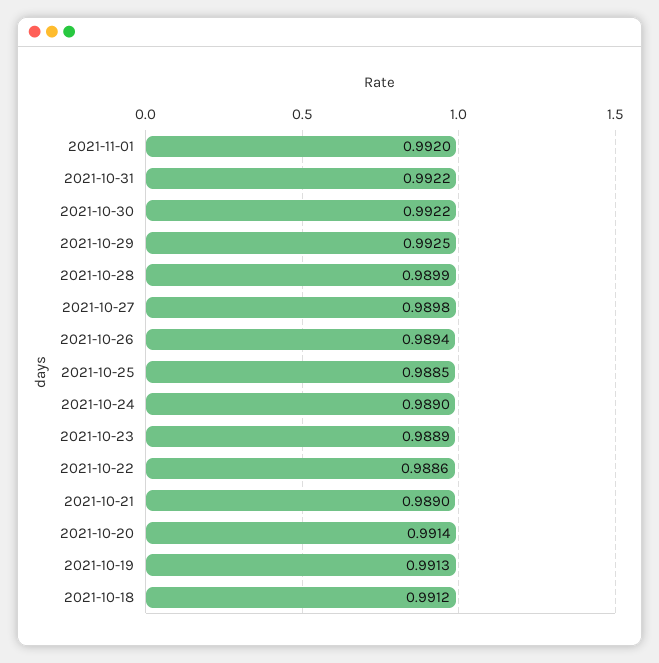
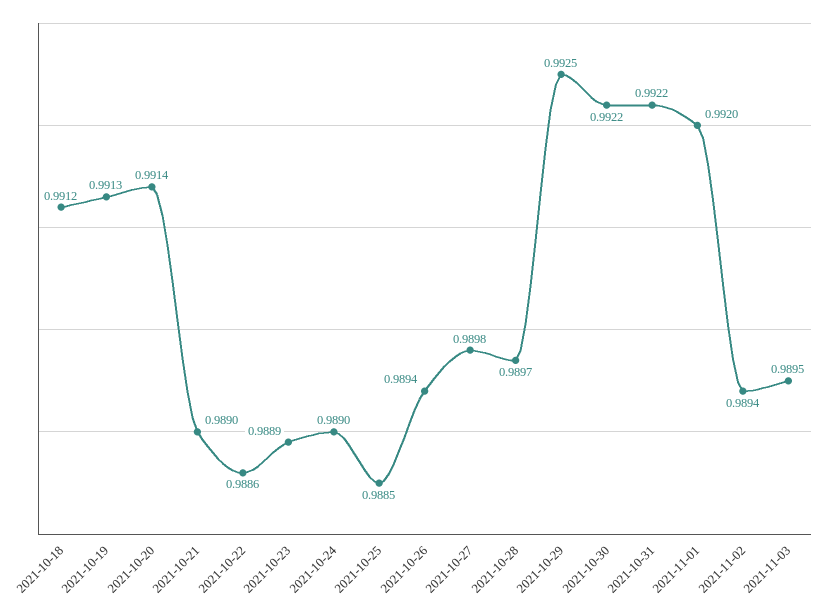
2021-10-28: 0.9899 -> 0.9897
2021-11-02: none -> 0.9894
2021-11-03: none -> 0.9895

